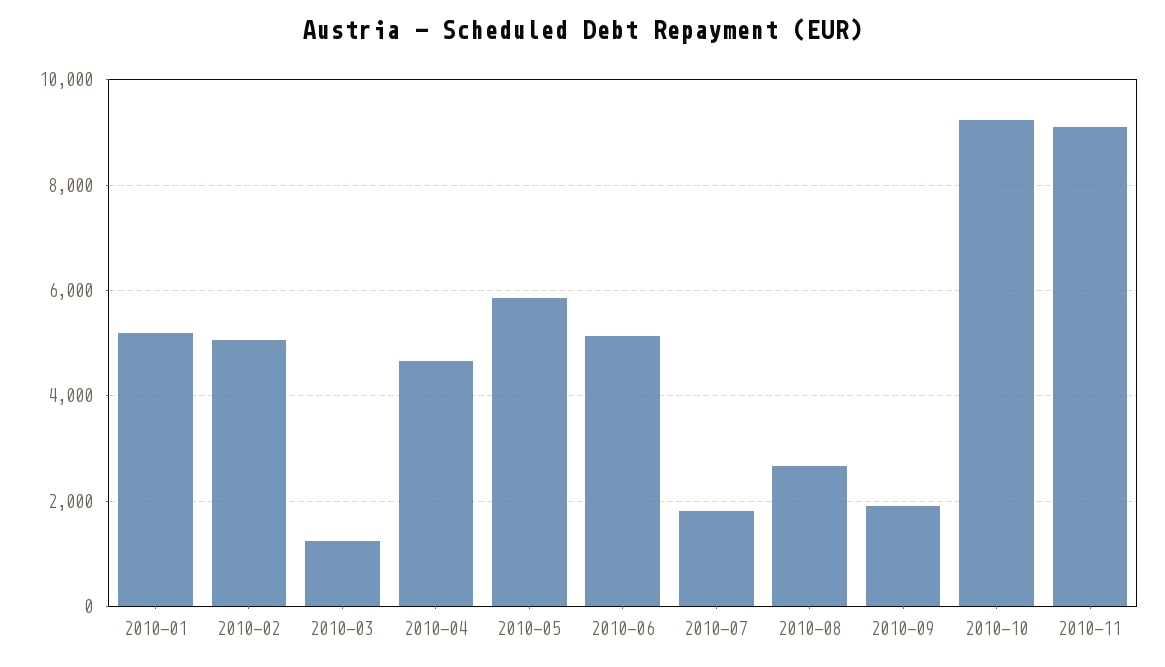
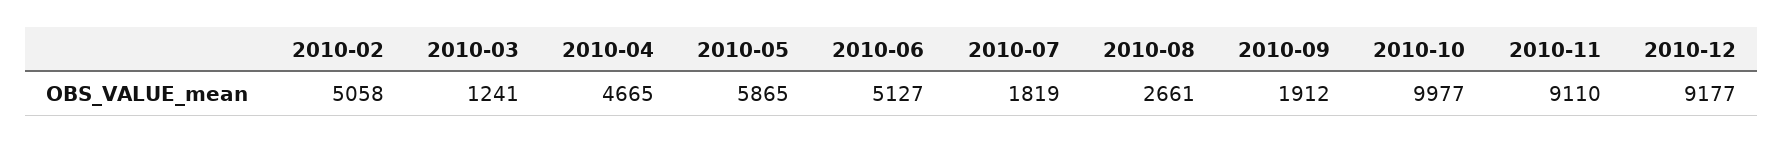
2010-01: 5200 -> none
2010-10: 9200 -> 9977
2010-12: none -> 9177

